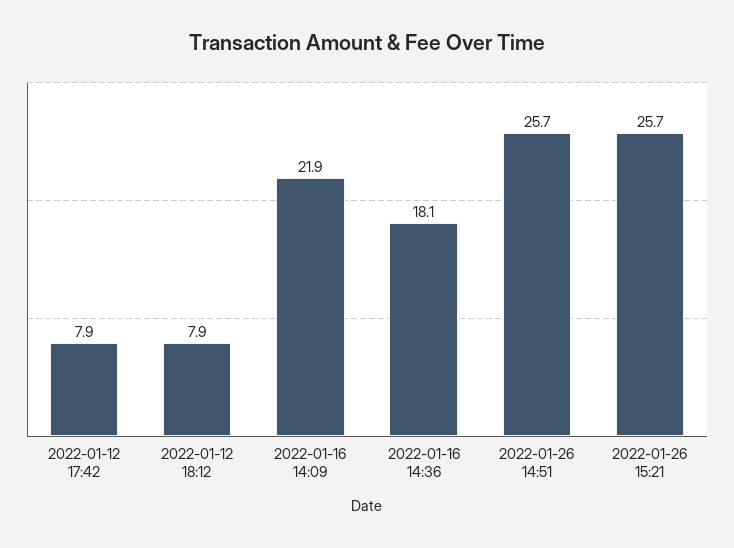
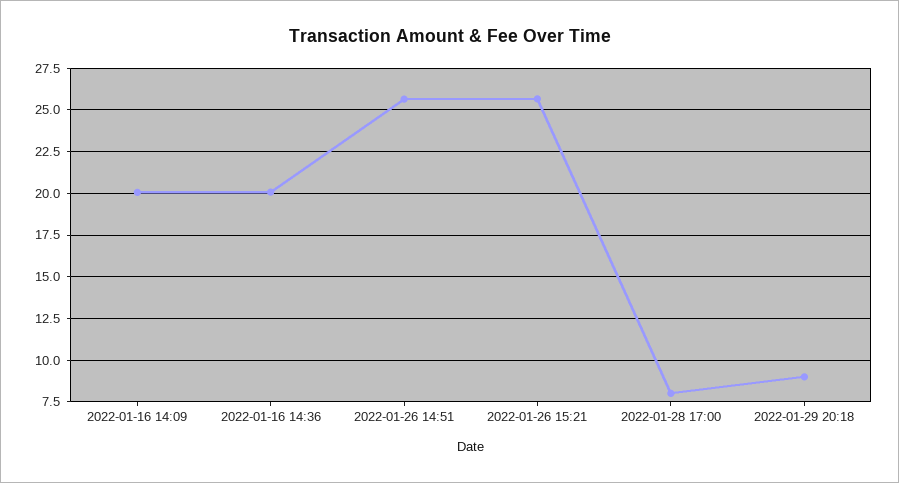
2022-01-12 17:42: 7.9 -> none
2022-01-12 18:12: 7.9 -> none
2022-01-16 14:09: 21.9 -> 20
2022-01-16 14:36: 18.1 -> 20
2022-01-28 17:00: none -> 8
2022-01-29 20:18: none -> 9

